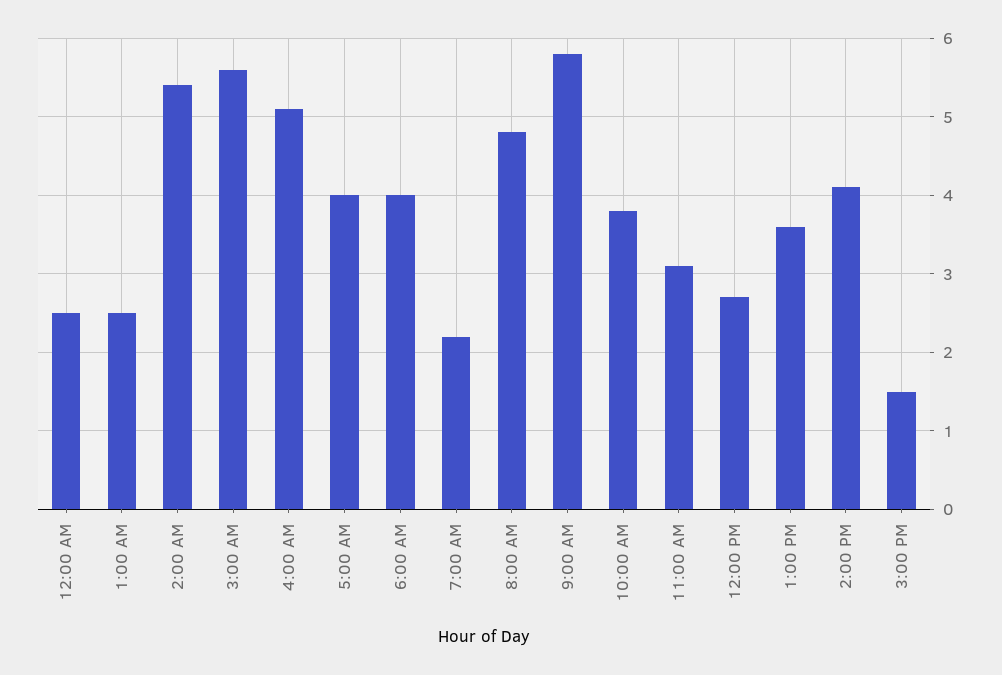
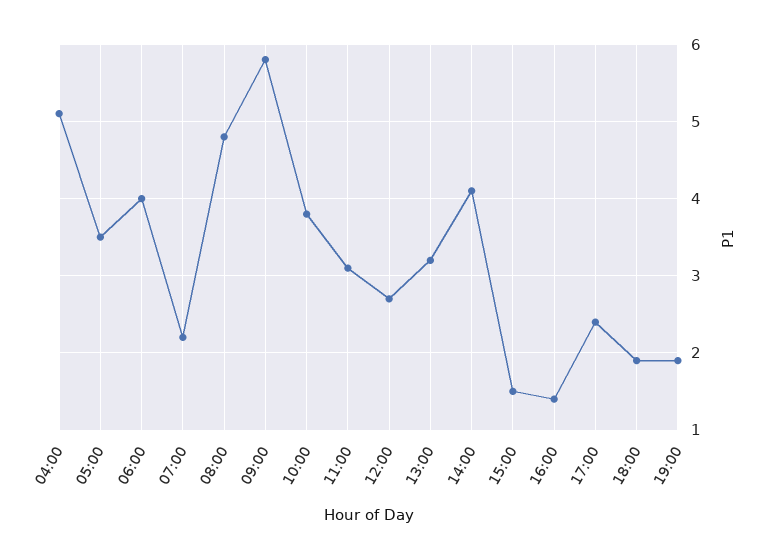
12:00 AM: 2.5 -> none
1:00 AM: 2.5 -> none
2:00 AM: 5.4 -> none
3:00 AM: 5.6 -> none
5:00 AM: 4 -> 3.5
1:00 PM: 3.6 -> 3.2
16:00: none -> 1.4
17:00: none -> 2.4
18:00: none -> 1.9
19:00: none -> 1.9

